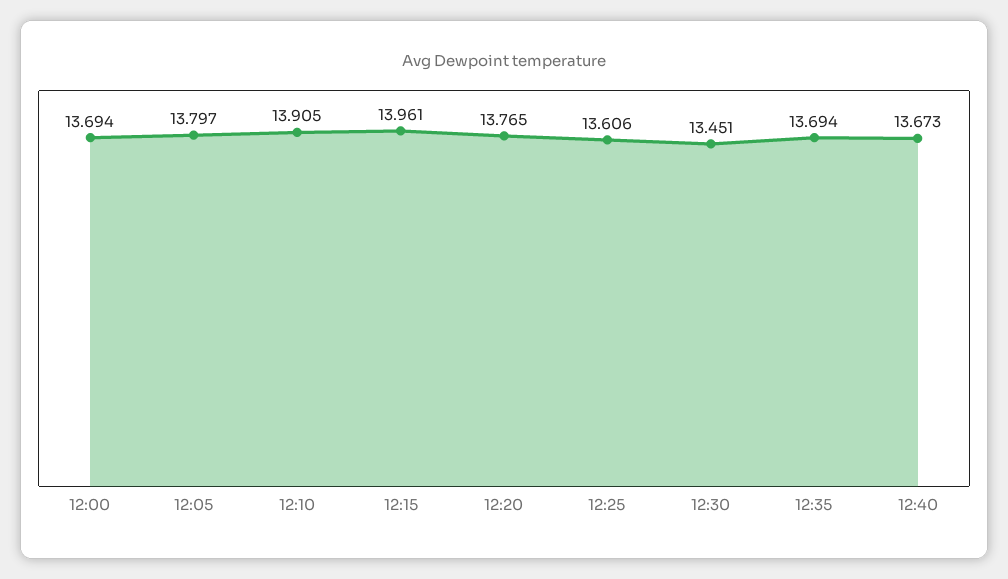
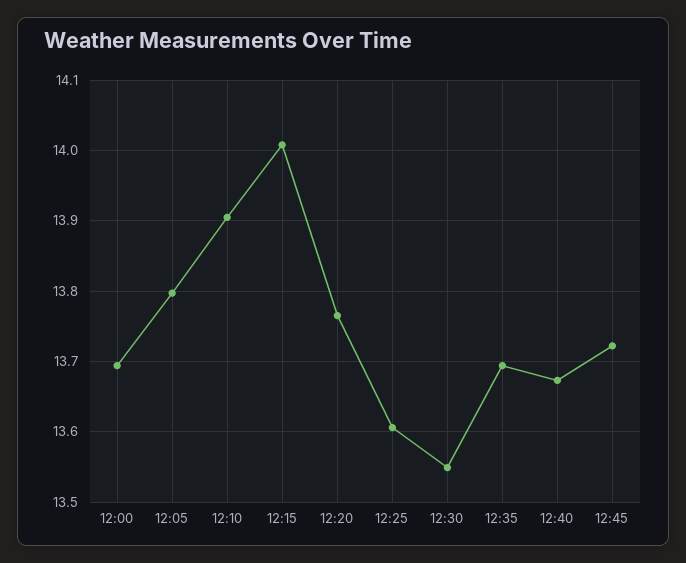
12:15: 13.961 -> 14.01
12:30: 13.451 -> 13.55
12:45: none -> 13.72

